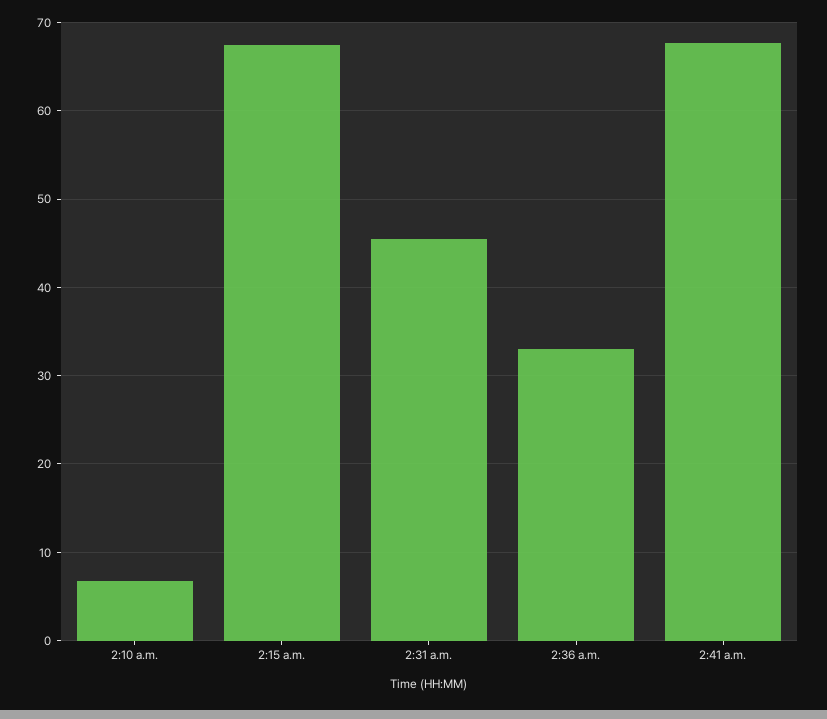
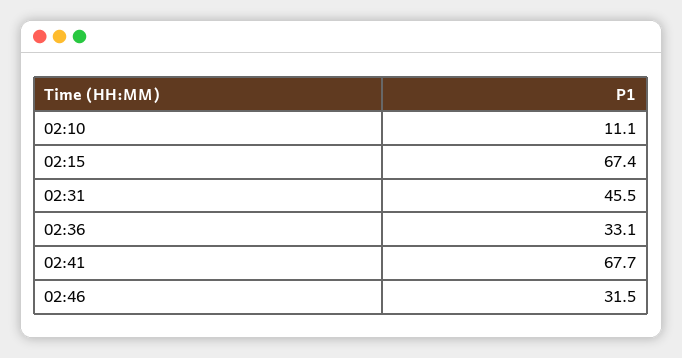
2:10 a.m.: 7 -> 11.1
02:46: none -> 31.5

